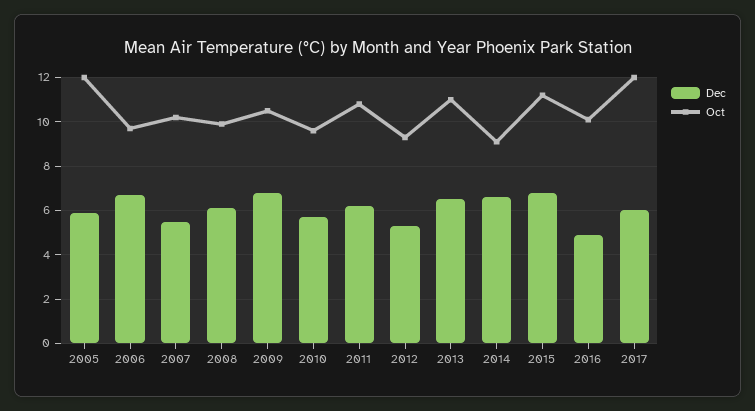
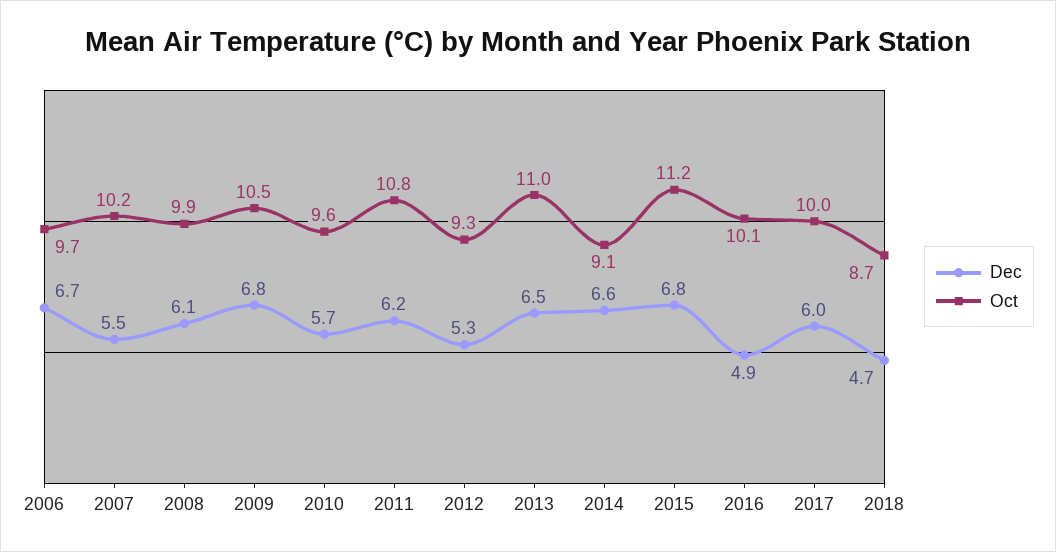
Dec, 2005: 6 -> none
Oct, 2005: 12 -> none
Oct, 2017: 12 -> 10
Dec, 2018: none -> 4.7
Oct, 2018: none -> 8.7

